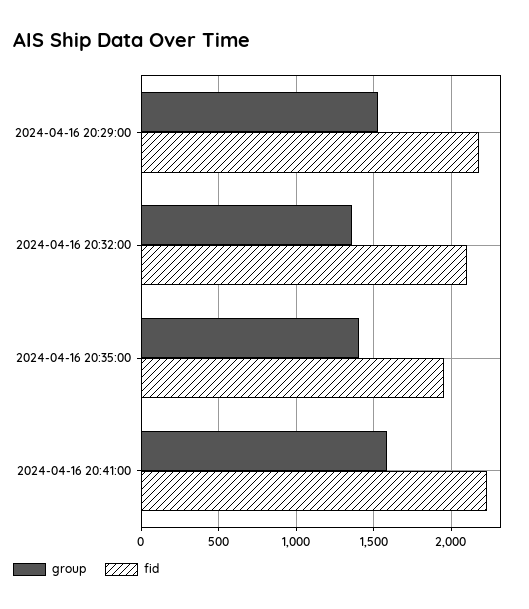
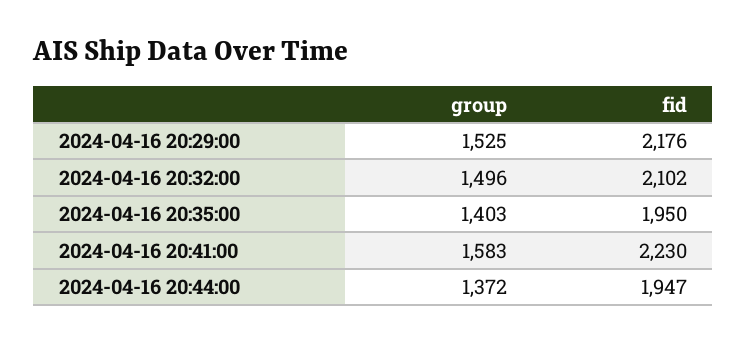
group, 2024-04-16 20:32:00: 1350 -> 1496
group, 2024-04-16 20:44:00: none -> 1372
fid, 2024-04-16 20:44:00: none -> 1947

